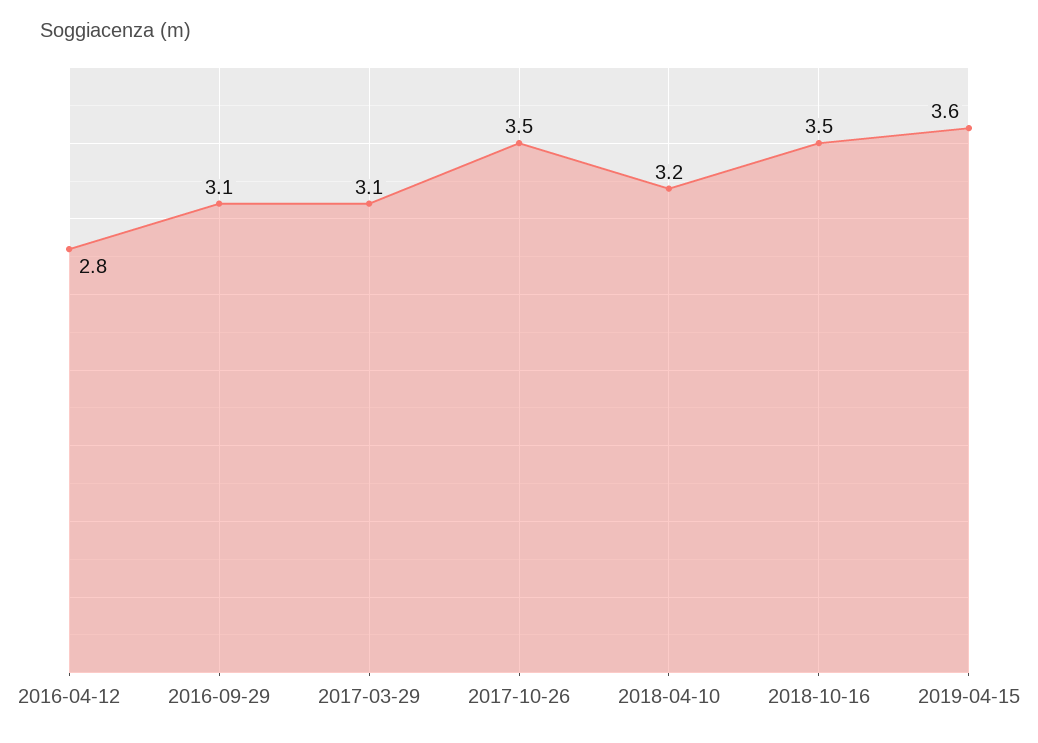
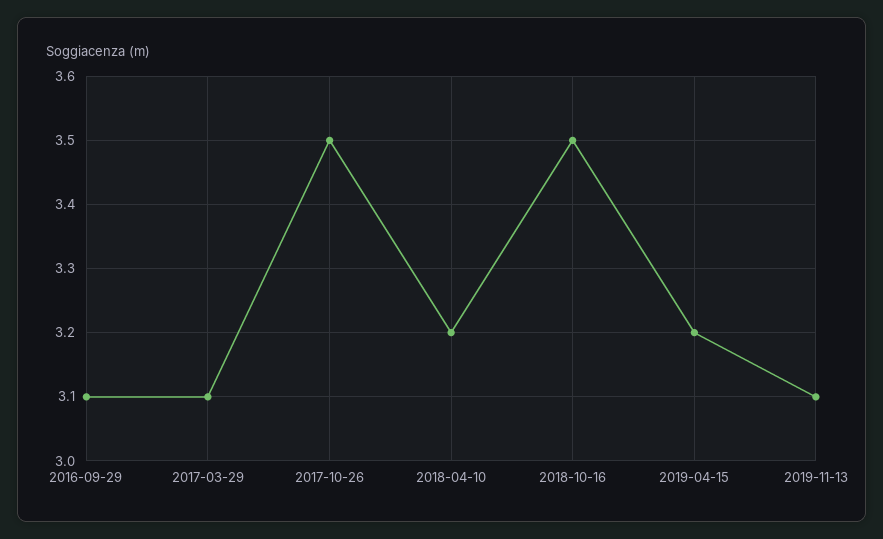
2016-04-12: 2.8 -> none
2019-04-15: 3.6 -> 3.2
2019-11-13: none -> 3.1

